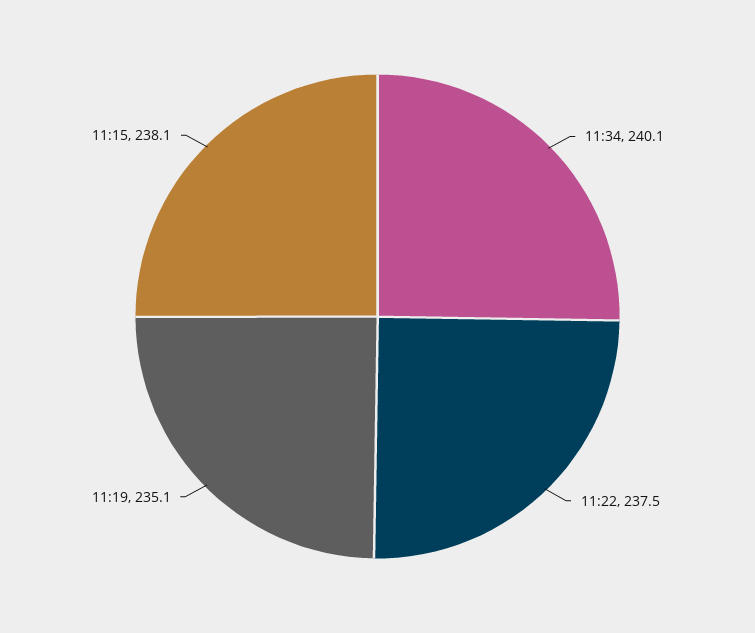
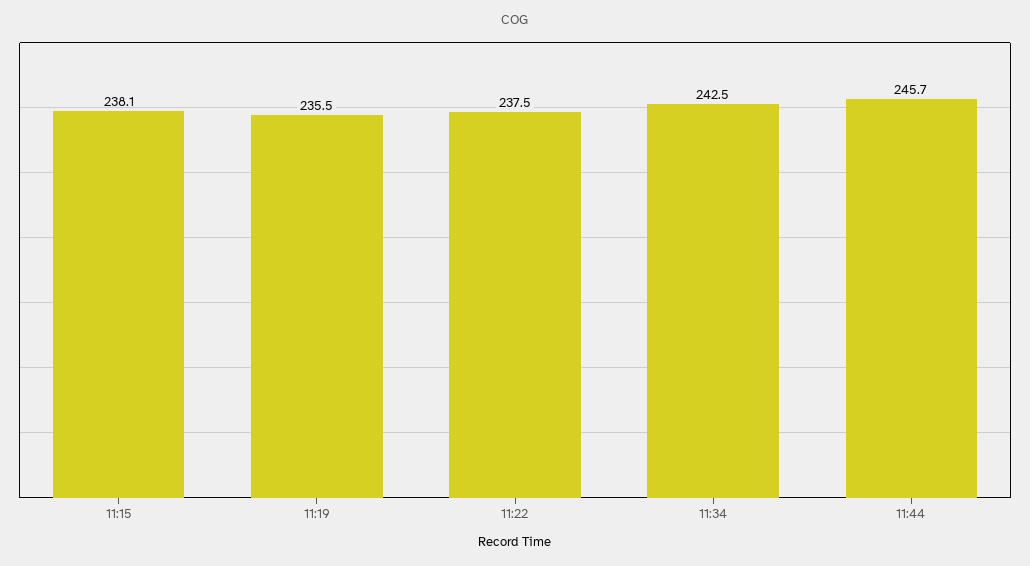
11:34: 240.1 -> 242.5
11:19: 235.1 -> 235.5
11:44: none -> 245.7

